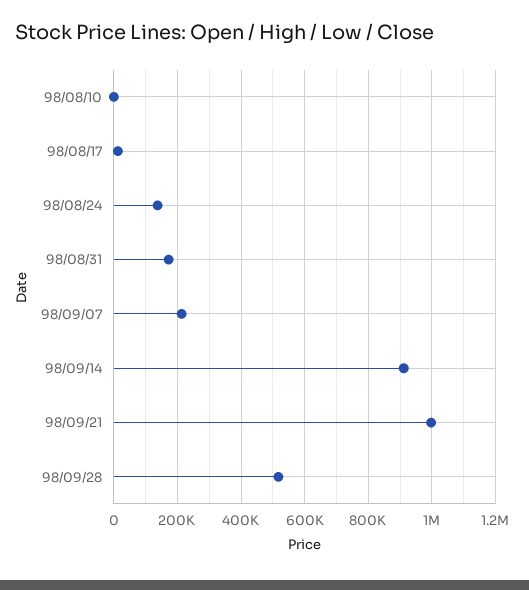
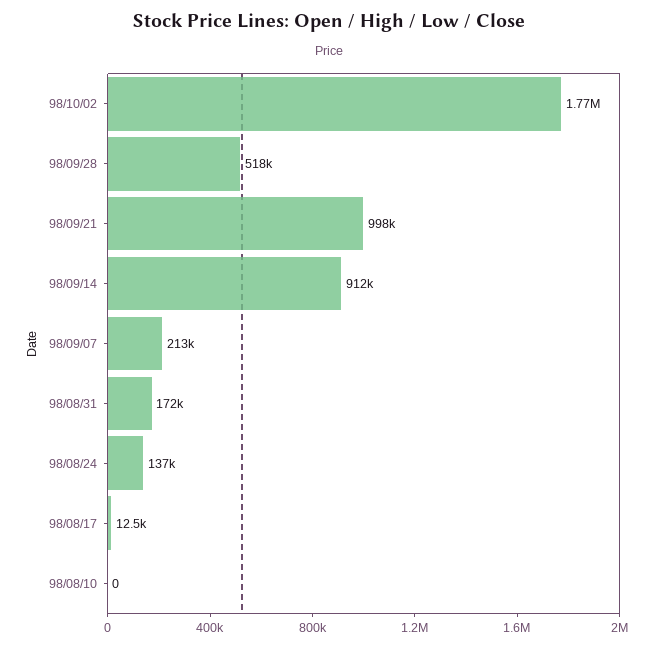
98/10/02: none -> 1770000

